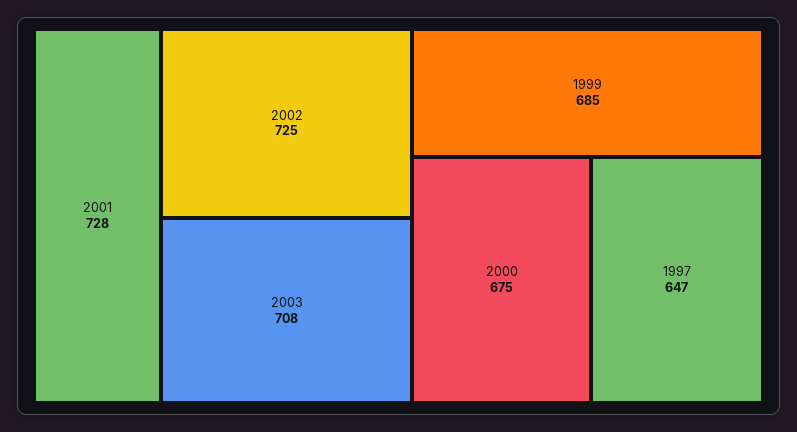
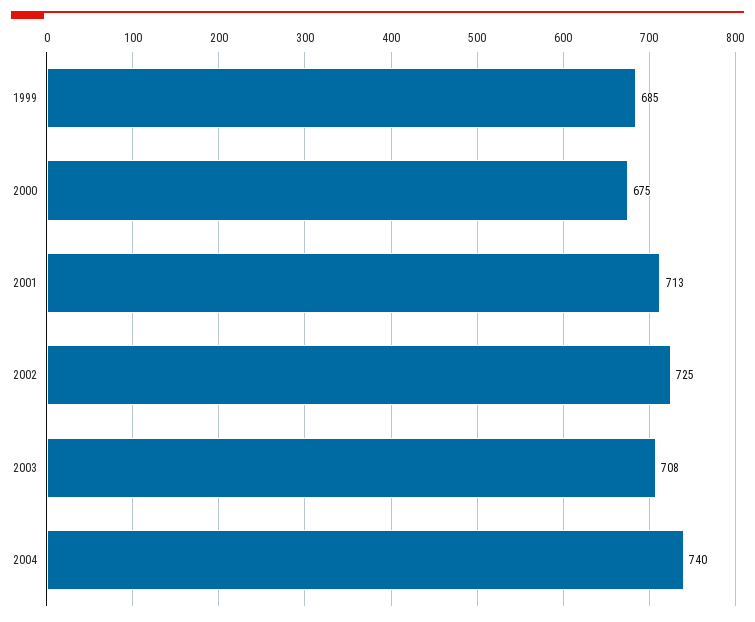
2001: 728 -> 713
1997: 647 -> none
2004: none -> 740

